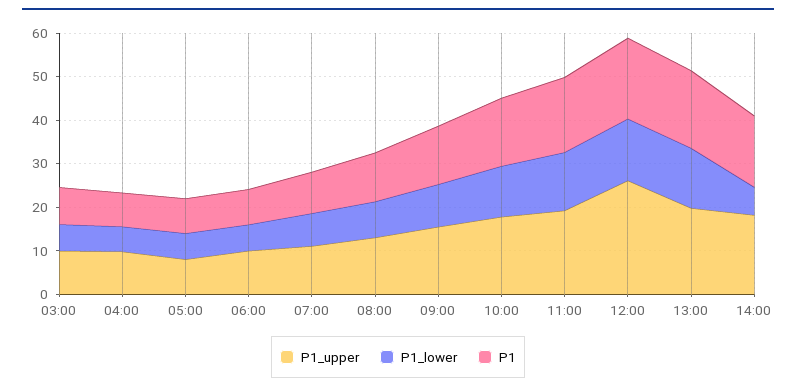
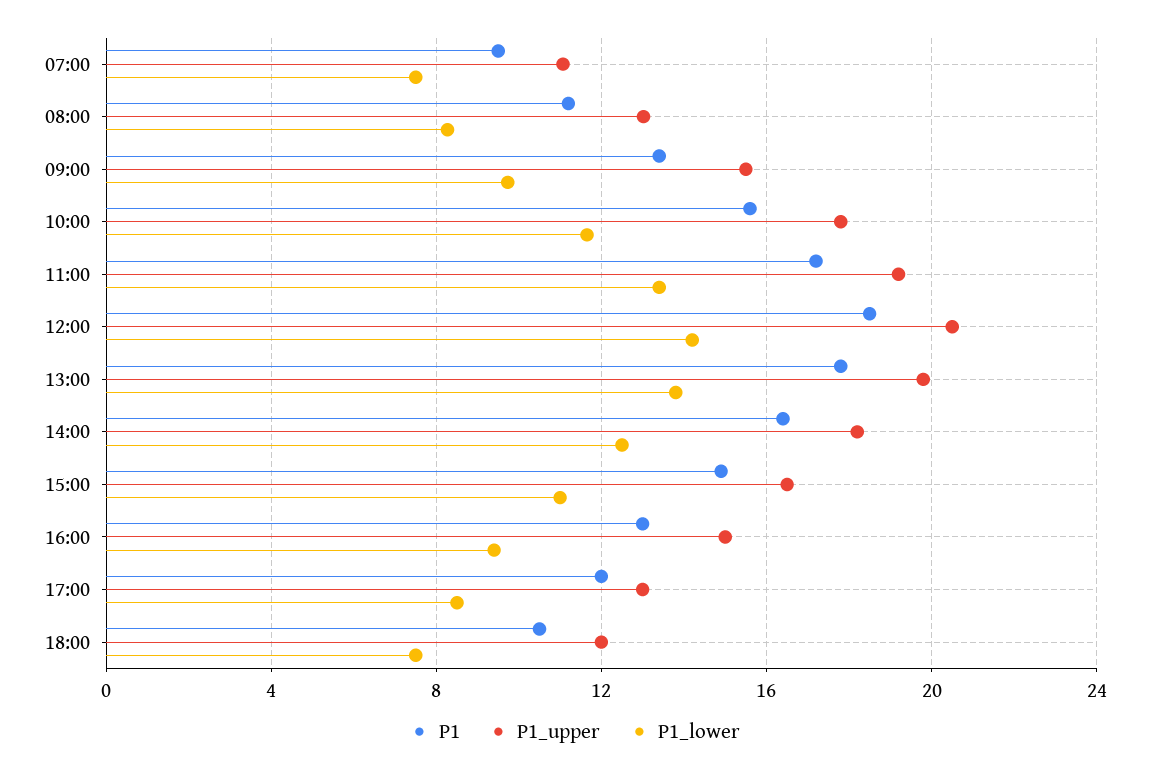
P1_upper, 03:00: 10 -> none
P1_lower, 03:00: 6 -> none
P1, 03:00: 8 -> none
P1_upper, 04:00: 10 -> none
P1_lower, 04:00: 6 -> none
P1, 04:00: 8 -> none
P1_upper, 05:00: 8 -> none
P1_lower, 05:00: 6 -> none
P1, 05:00: 8 -> none
P1_upper, 06:00: 10 -> none
P1_lower, 06:00: 6 -> none
P1, 06:00: 8 -> none
P1_upper, 12:00: 26 -> 20.5
P1_lower, 14:00: 6 -> 12.5
P1, 15:00: none -> 15
P1_upper, 15:00: none -> 16.5
P1_lower, 15:00: none -> 11
P1, 16:00: none -> 13
P1_upper, 16:00: none -> 15
P1_lower, 16:00: none -> 9.5
P1, 17:00: none -> 12
P1_upper, 17:00: none -> 13
P1_lower, 17:00: none -> 8.5
P1, 18:00: none -> 10.5
P1_upper, 18:00: none -> 12
P1_lower, 18:00: none -> 7.5

